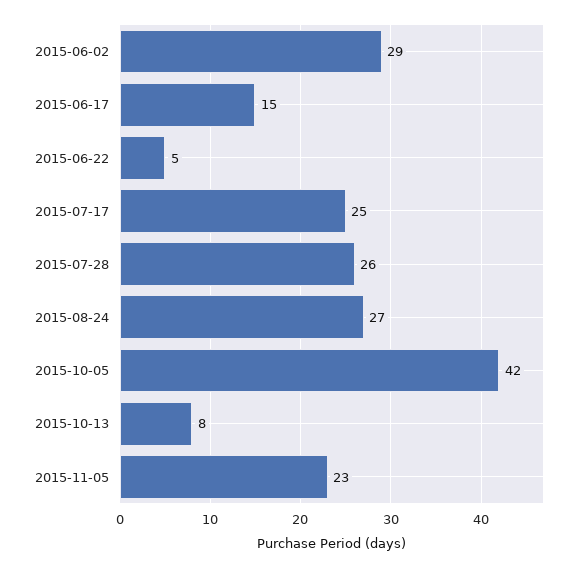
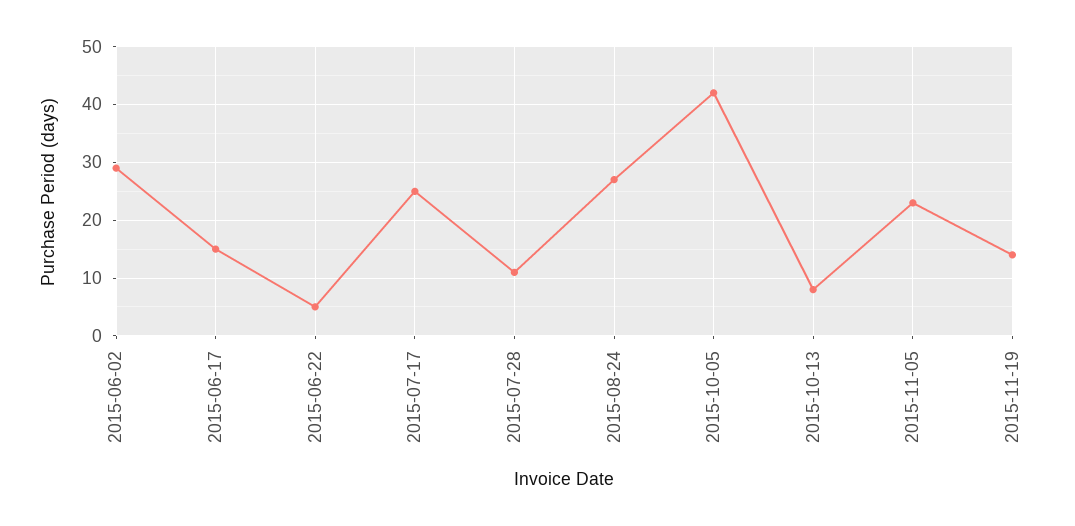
2015-07-28: 26 -> 10
2015-11-19: none -> 15

